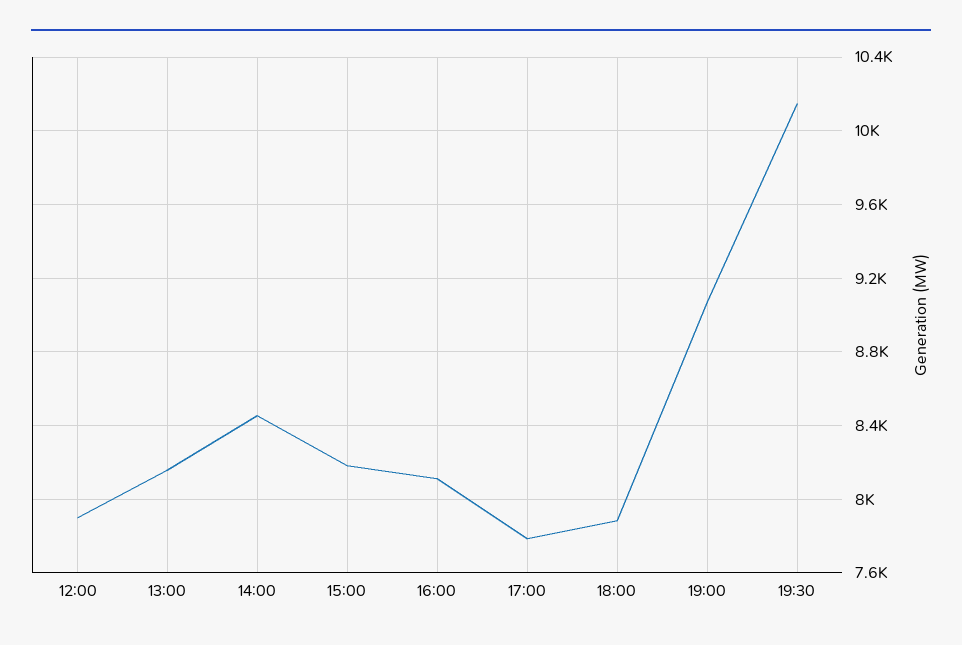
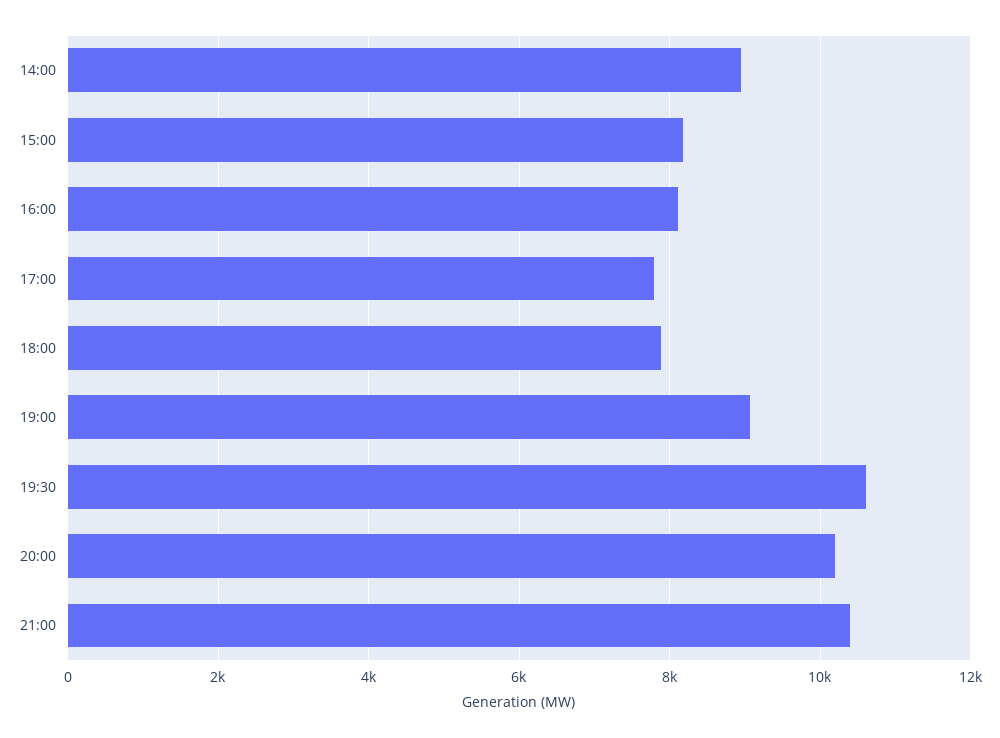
12:00: 7900 -> none
13:00: 8150 -> none
14:00: 8450 -> 9000
19:30: 10150 -> 10600
20:00: none -> 10200
21:00: none -> 10400

